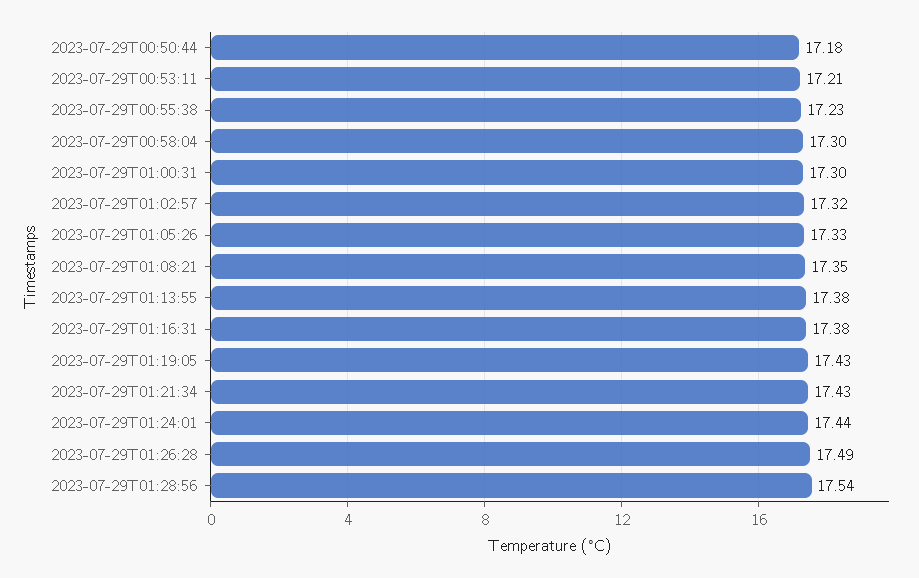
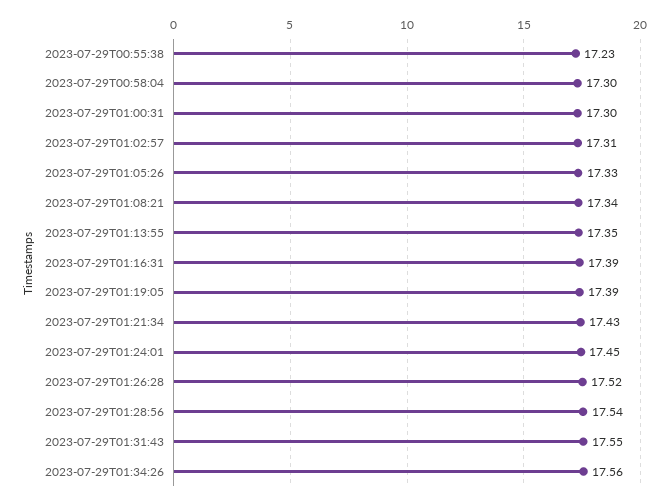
2023-07-29T00:50:44: 17.18 -> none
2023-07-29T00:53:11: 17.21 -> none
2023-07-29T01:02:57: 17.32 -> 17.31
2023-07-29T01:08:21: 17.35 -> 17.34
2023-07-29T01:13:55: 17.38 -> 17.35
2023-07-29T01:16:31: 17.38 -> 17.39
2023-07-29T01:19:05: 17.43 -> 17.39
2023-07-29T01:24:01: 17.44 -> 17.45
2023-07-29T01:26:28: 17.49 -> 17.52
2023-07-29T01:31:43: none -> 17.55
2023-07-29T01:34:26: none -> 17.56

